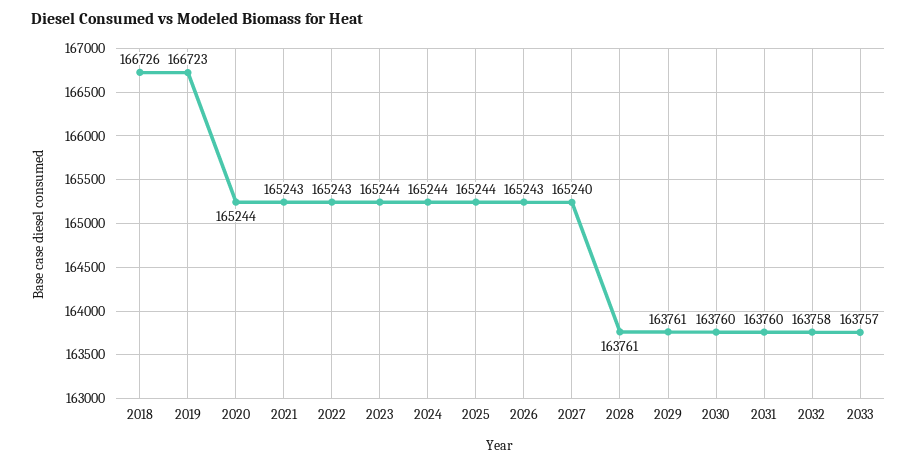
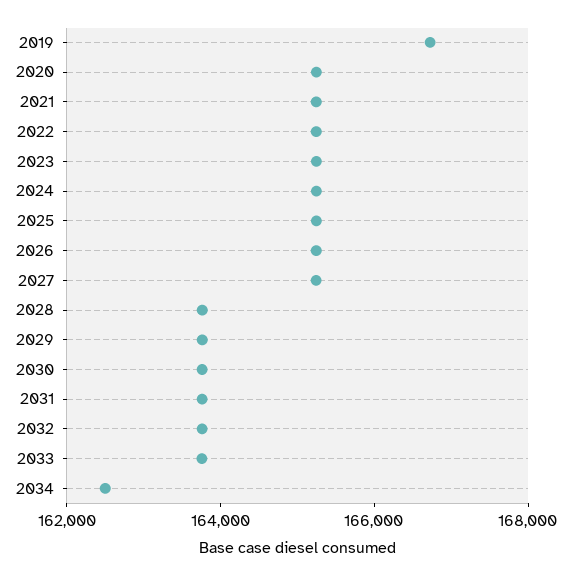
2018: 166726 -> none
2034: none -> 162500

